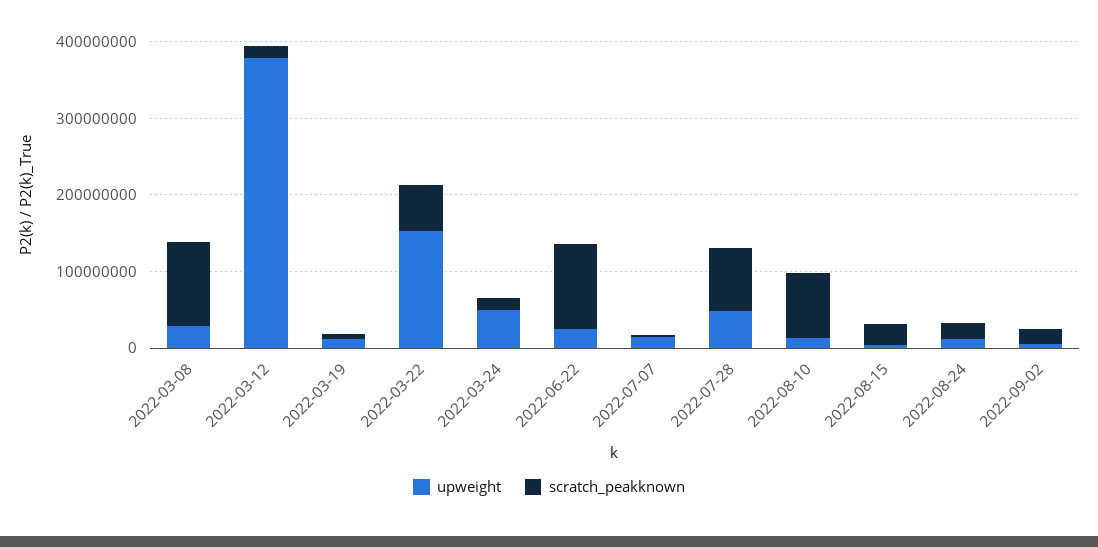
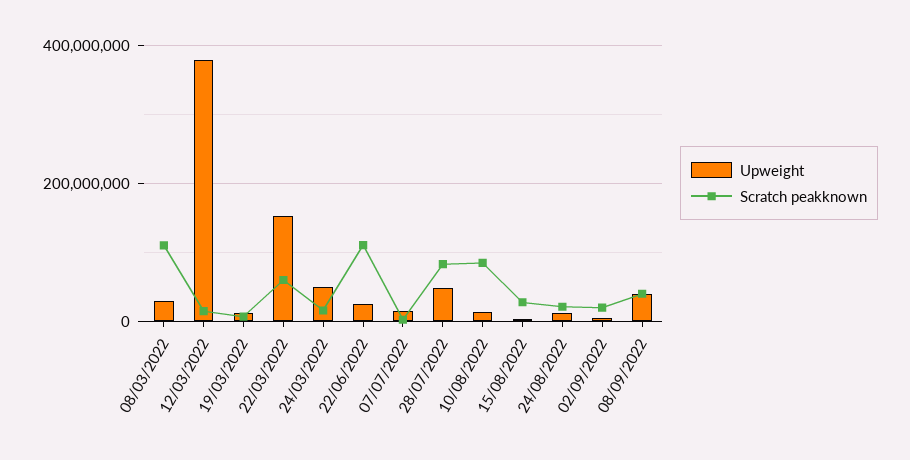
upweight, 08/09/2022: none -> 40000000
scratch_peakknown, 08/09/2022: none -> 40000000

